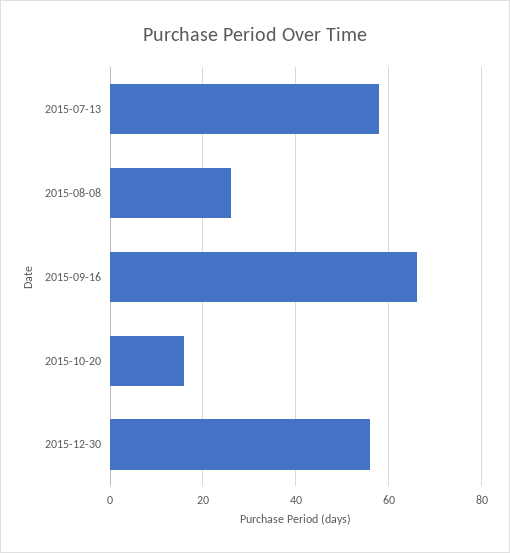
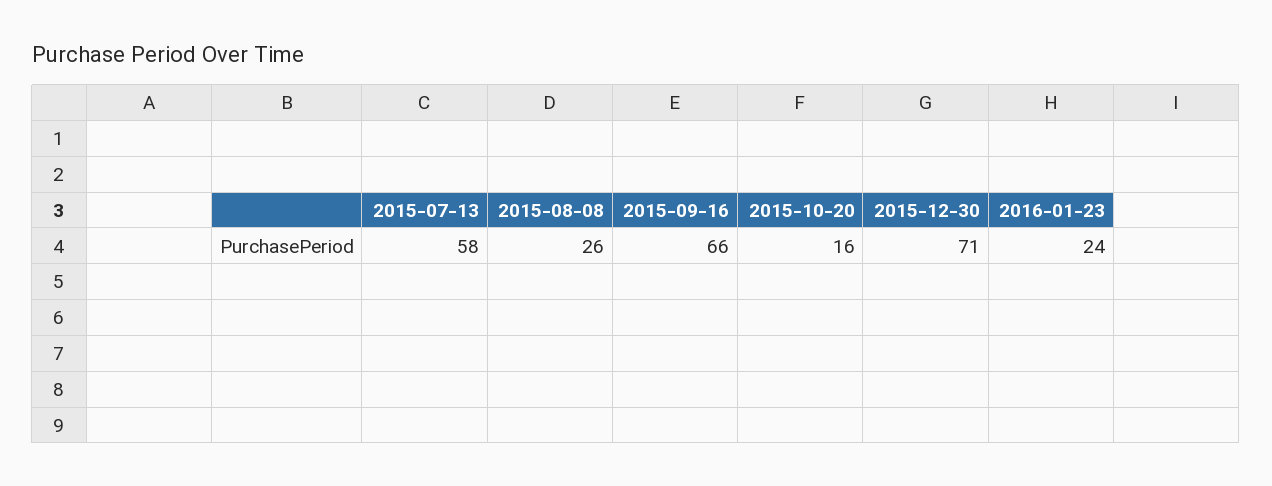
2015-12-30: 55 -> 71
2016-01-23: none -> 24

